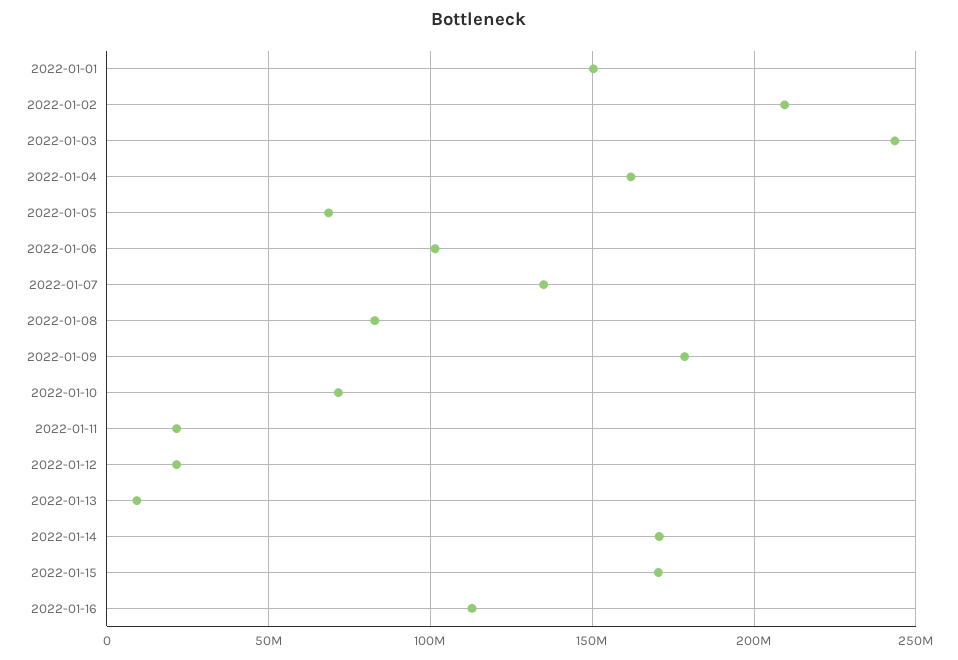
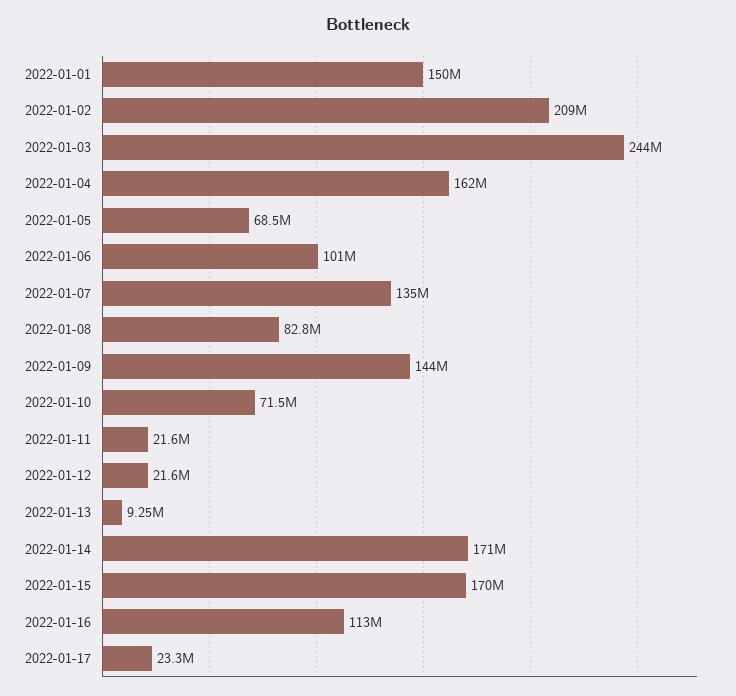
2022-01-09: 180000000 -> 144000000
2022-01-17: none -> 23300000

